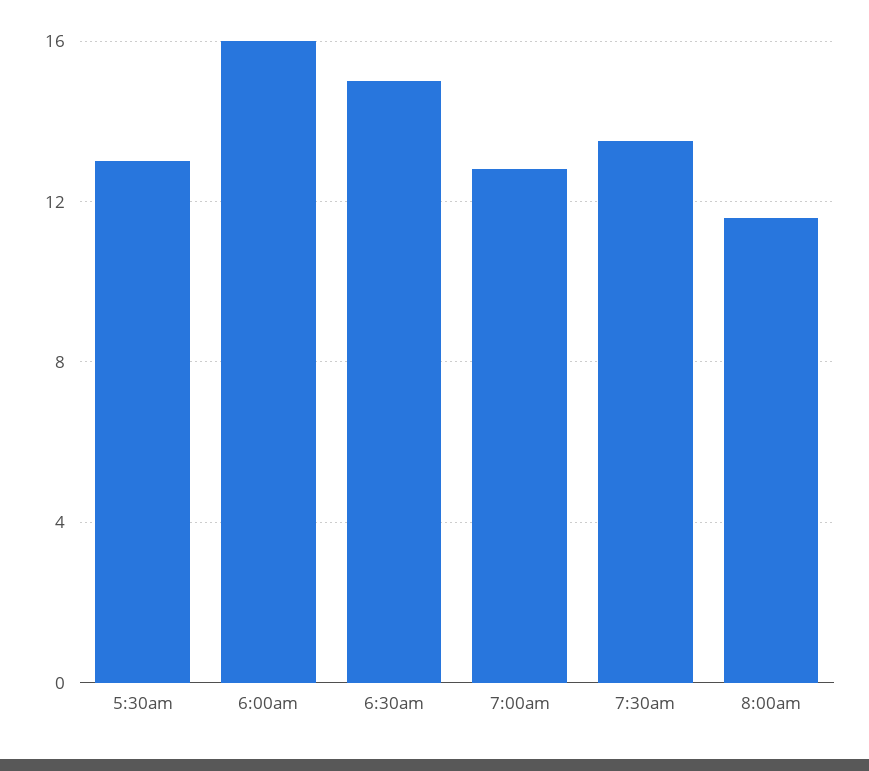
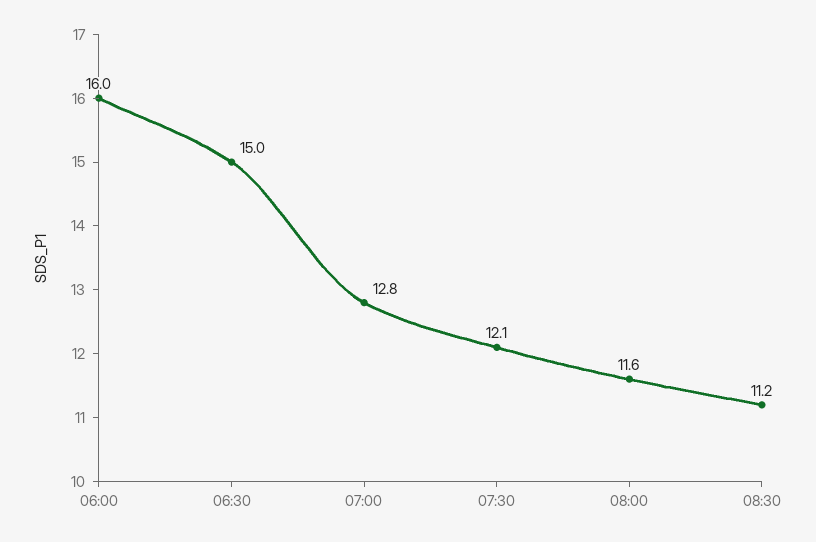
5:30am: 13 -> none
7:30am: 13.5 -> 12.1
08:30: none -> 11.2

